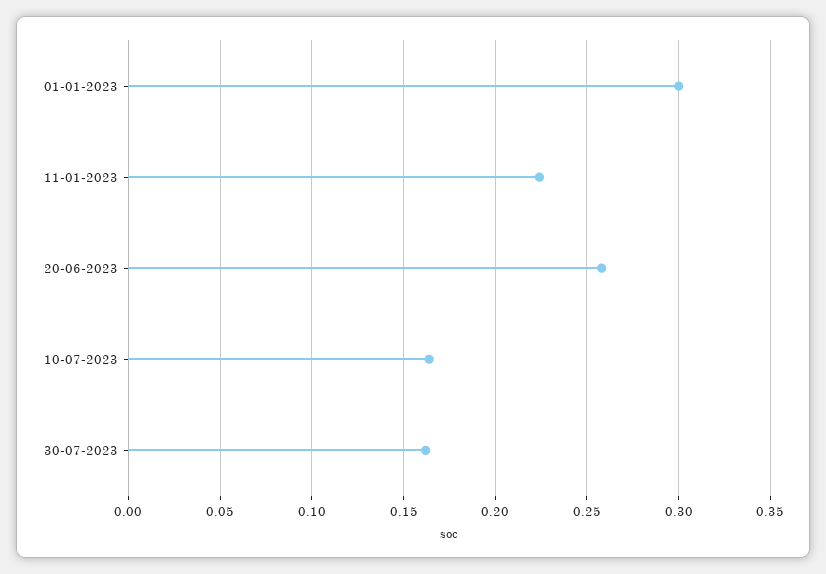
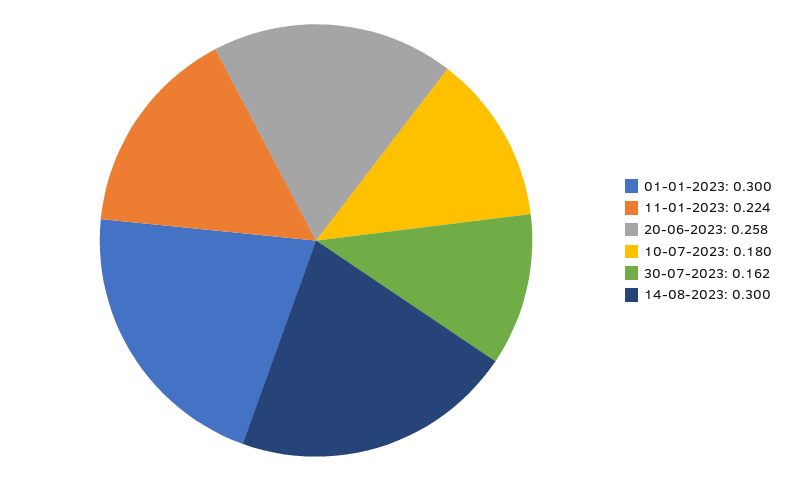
10-07-2023: 0.165 -> 0.18
14-08-2023: none -> 0.3

